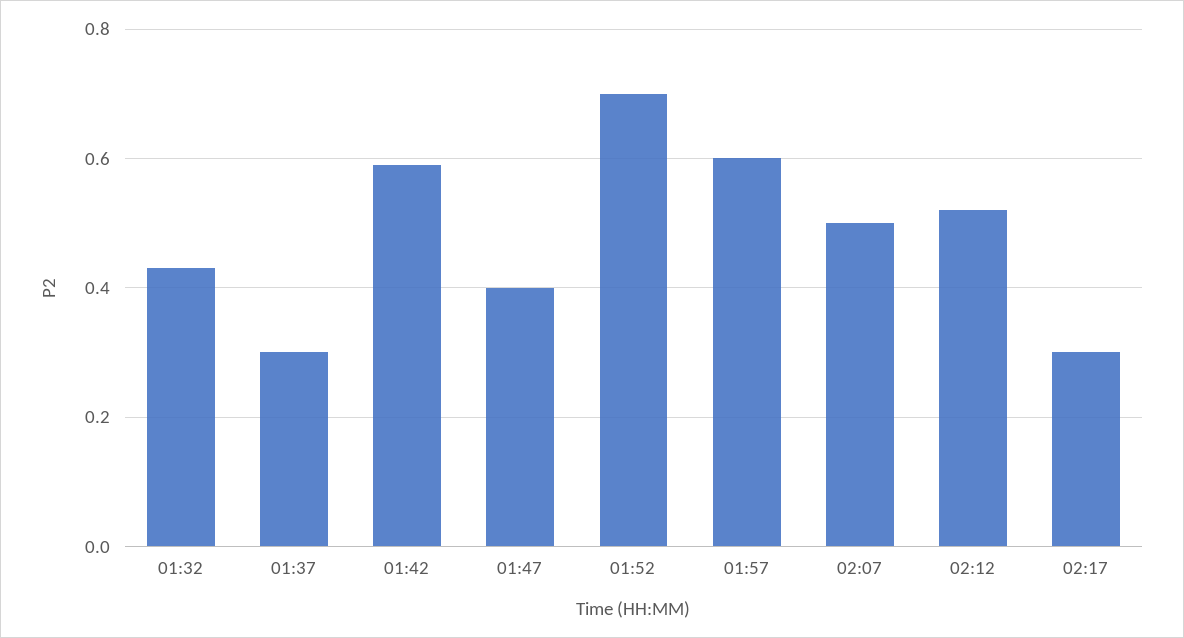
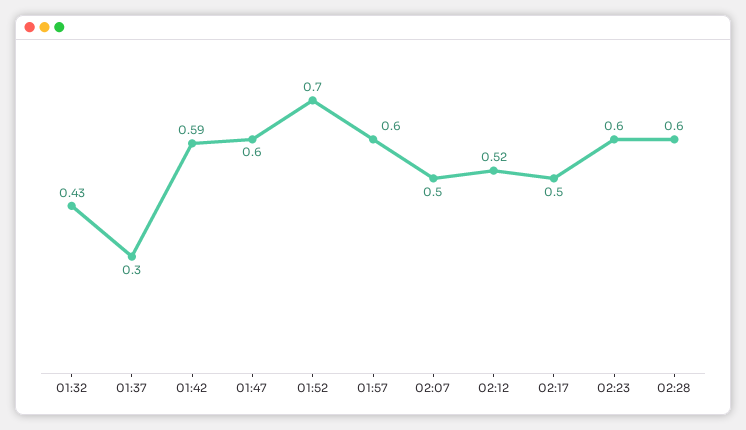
01:47: 0.4 -> 0.6
02:17: 0.3 -> 0.5
02:23: none -> 0.6
02:28: none -> 0.6

